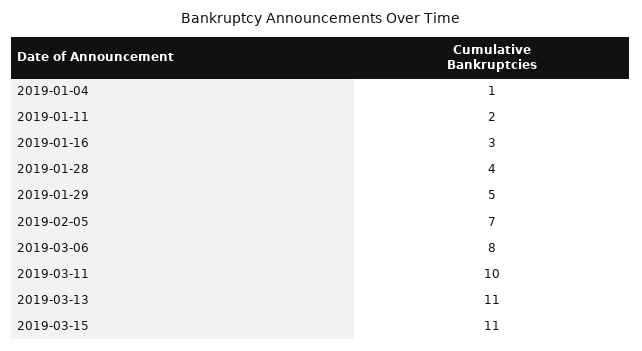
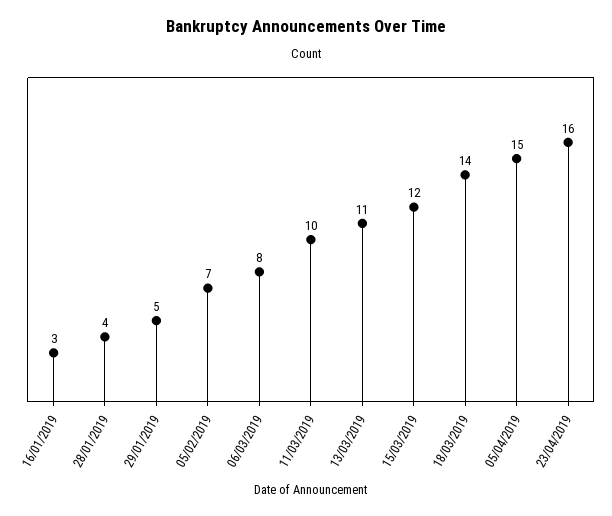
2019-01-04: 1 -> none
2019-01-11: 2 -> none
2019-03-15: 11 -> 12
18/03/2019: none -> 14
05/04/2019: none -> 15
23/04/2019: none -> 16

